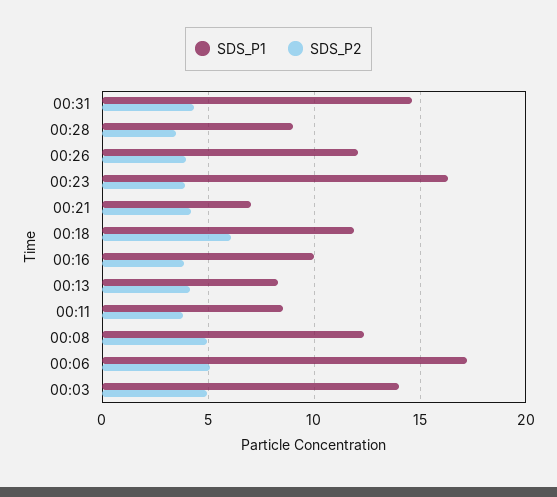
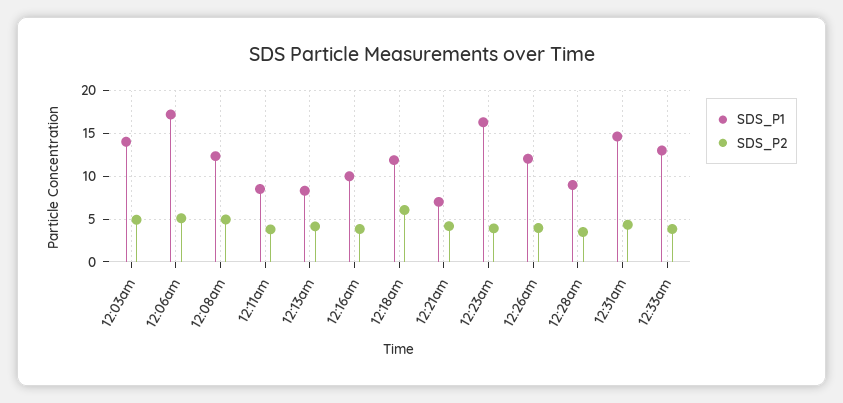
SDS_P1, 12:33am: none -> 13
SDS_P2, 12:33am: none -> 4

